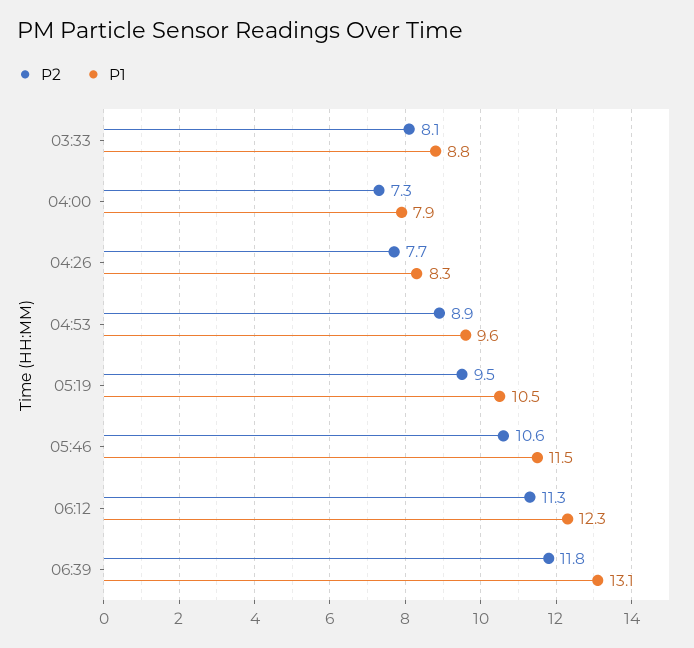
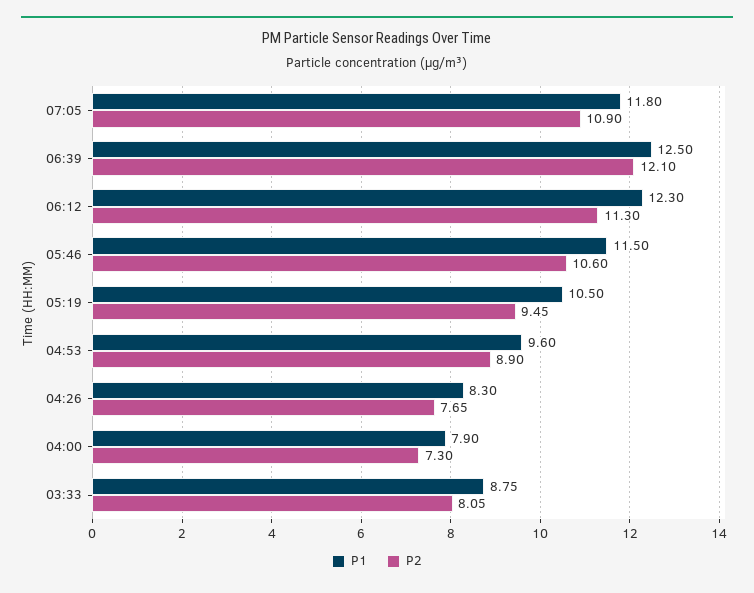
P2, 06:39: 11.8 -> 12.1
P1, 06:39: 13.1 -> 12.5
P1, 07:05: none -> 11.8
P2, 07:05: none -> 10.9

